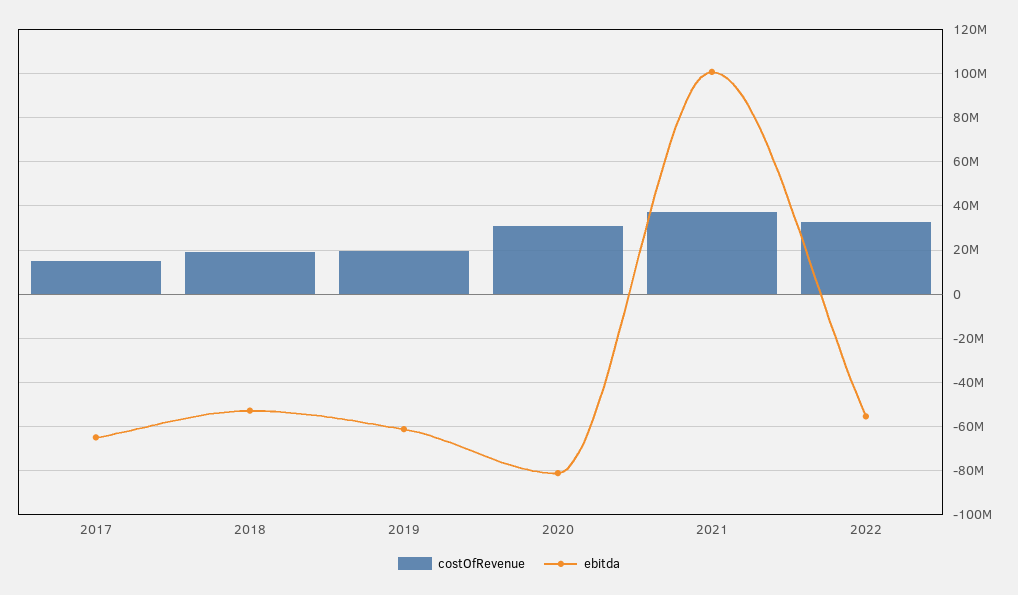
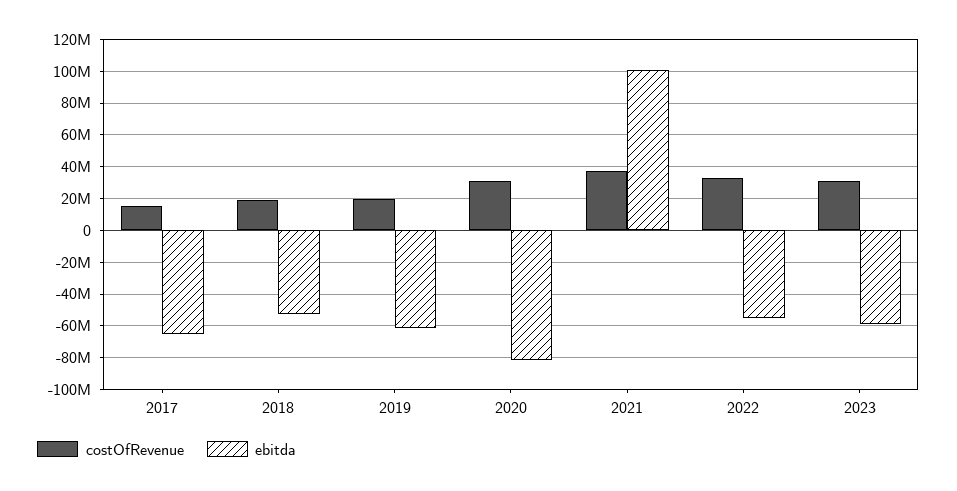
costOfRevenue, 2023: none -> 30000000
ebitda, 2023: none -> -60000000

